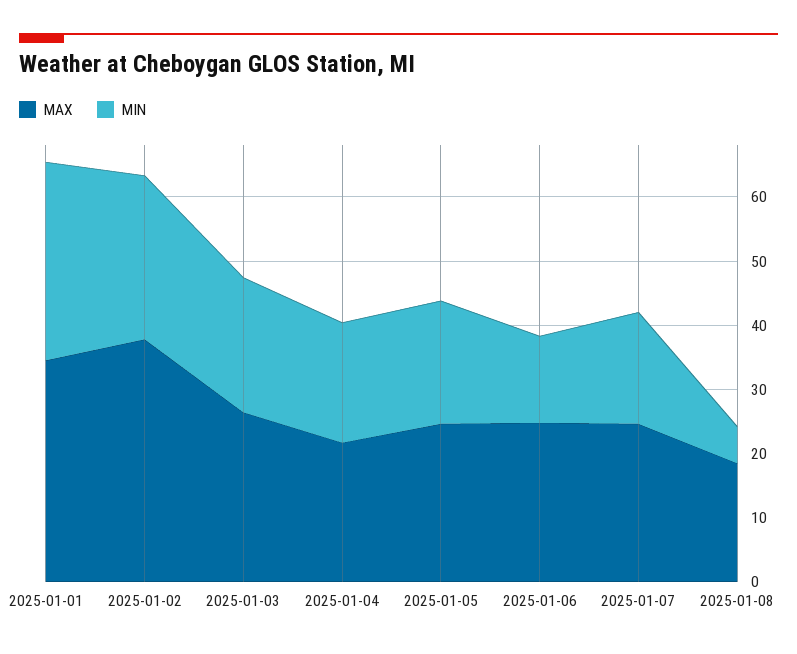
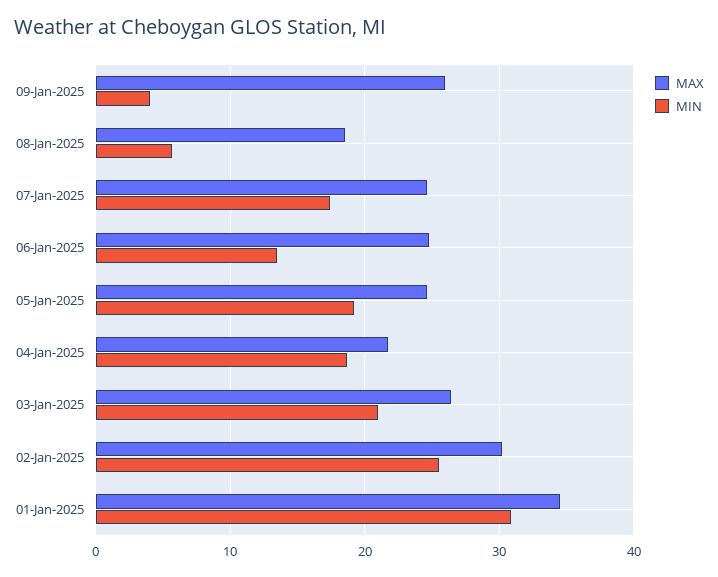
MAX, 2025-01-02: 38 -> 30
MAX, 09-Jan-2025: none -> 26
MIN, 09-Jan-2025: none -> 4

